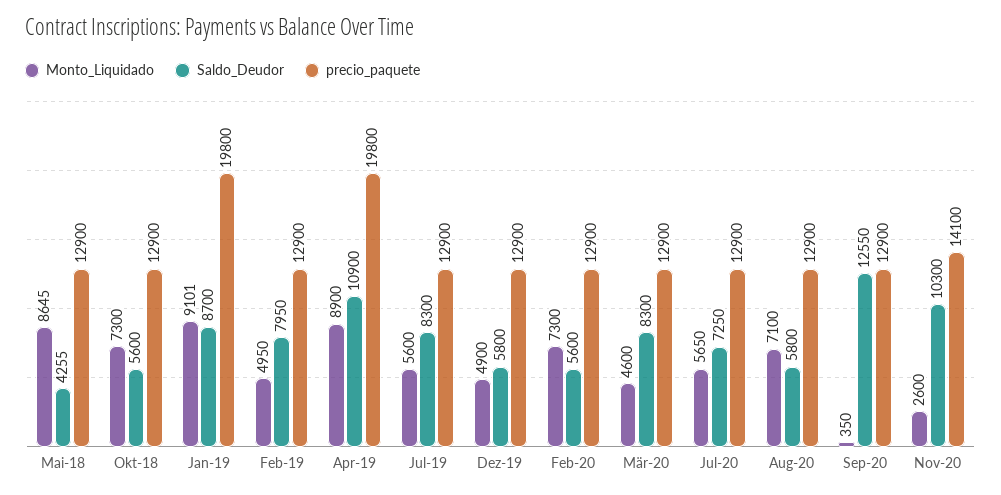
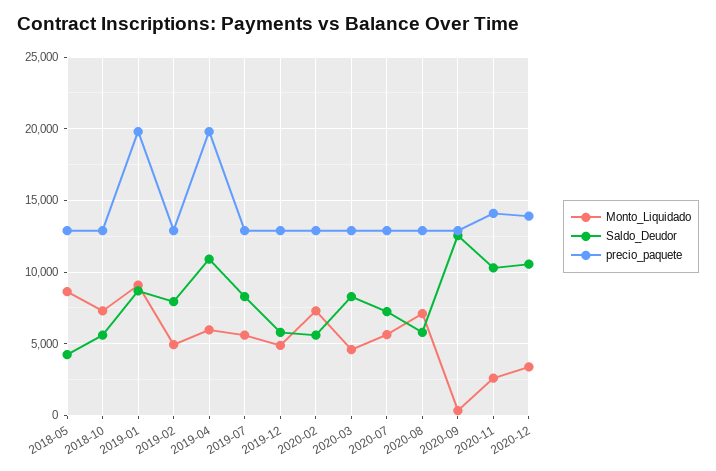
Monto_Liquidado, Apr-19: 8900 -> 6000
Monto_Liquidado, 2020-12: none -> 3500
Saldo_Deudor, 2020-12: none -> 10500
precio_paquete, 2020-12: none -> 14000

